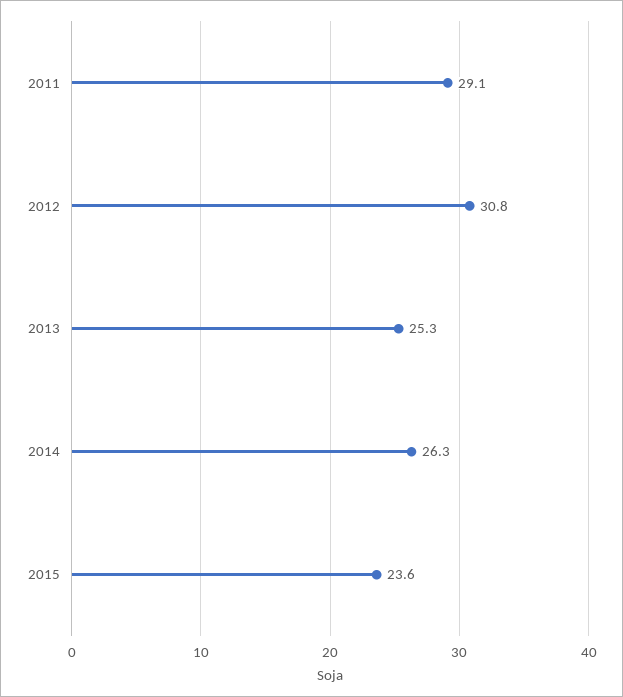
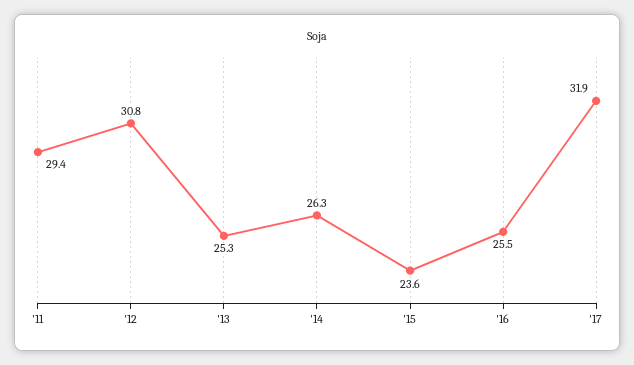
2011: 29.1 -> 29.4
'16: none -> 25.5
'17: none -> 31.9

